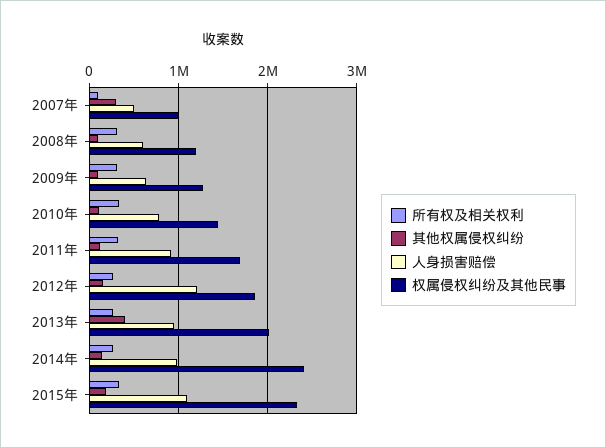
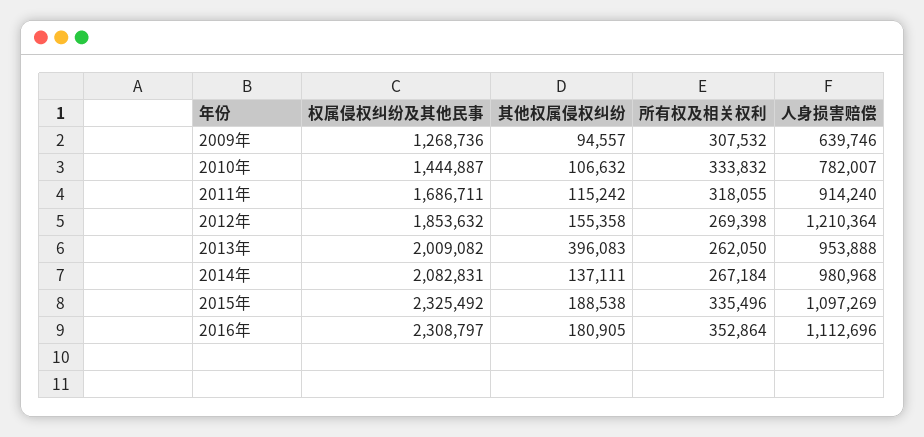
所有权及相关权利, 2007年: 100000 -> none
其他权属侵权纠纷, 2007年: 300000 -> none
人身损害赔偿, 2007年: 500000 -> none
权属侵权纠纷及其他民事, 2007年: 1000000 -> none
所有权及相关权利, 2008年: 300000 -> none
其他权属侵权纠纷, 2008年: 100000 -> none
人身损害赔偿, 2008年: 600000 -> none
权属侵权纠纷及其他民事, 2008年: 1200000 -> none
权属侵权纠纷及其他民事, 2014年: 2400000 -> 2082831
权属侵权纠纷及其他民事, 2016年: none -> 2308797
其他权属侵权纠纷, 2016年: none -> 180905
所有权及相关权利, 2016年: none -> 352864
人身损害赔偿, 2016年: none -> 1112696

